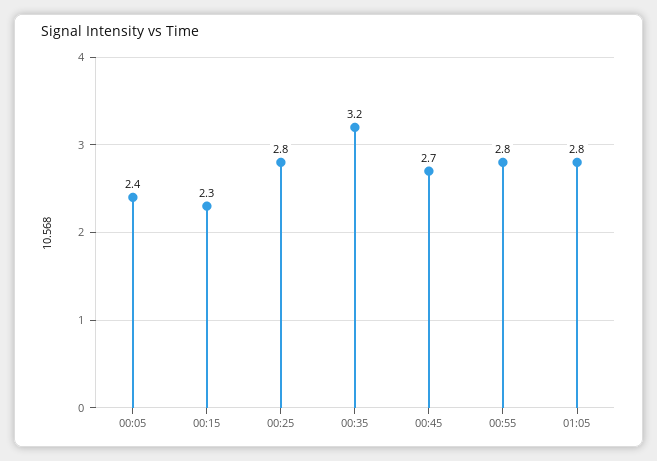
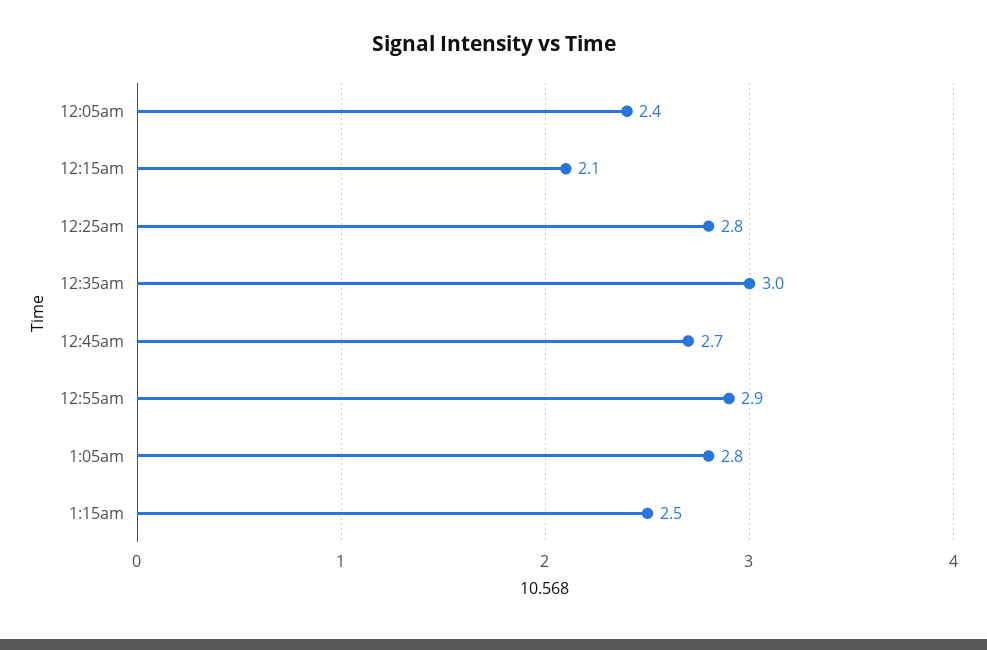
00:15: 2.3 -> 2.1
00:35: 3.2 -> 3
00:55: 2.8 -> 2.9
1:15am: none -> 2.5

